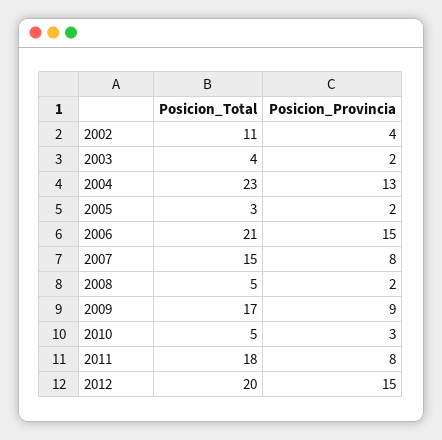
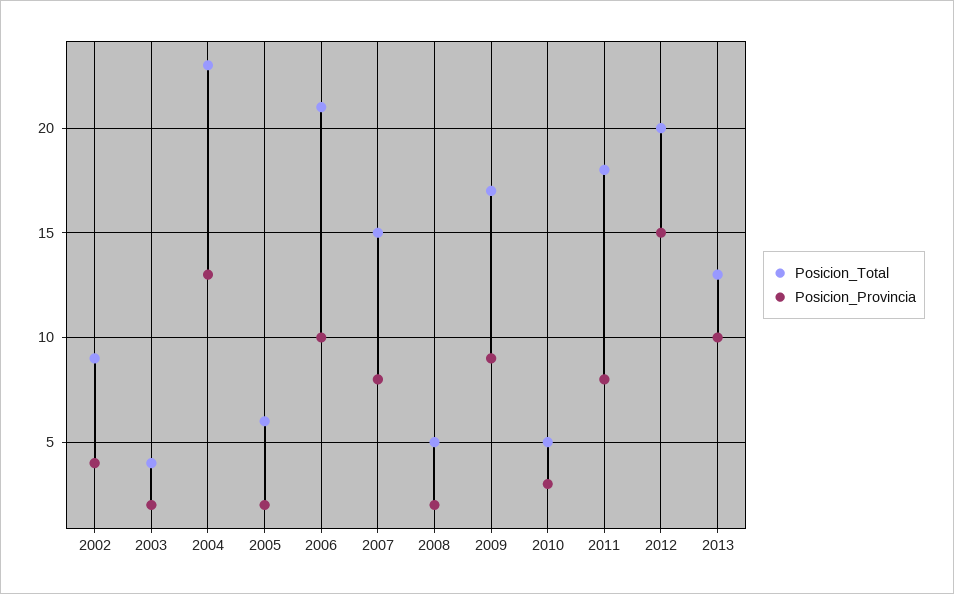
Posicion_Total, 2002: 11 -> 9
Posicion_Total, 2005: 3 -> 6
Posicion_Provincia, 2006: 15 -> 10
Posicion_Total, 2013: none -> 13
Posicion_Provincia, 2013: none -> 10

